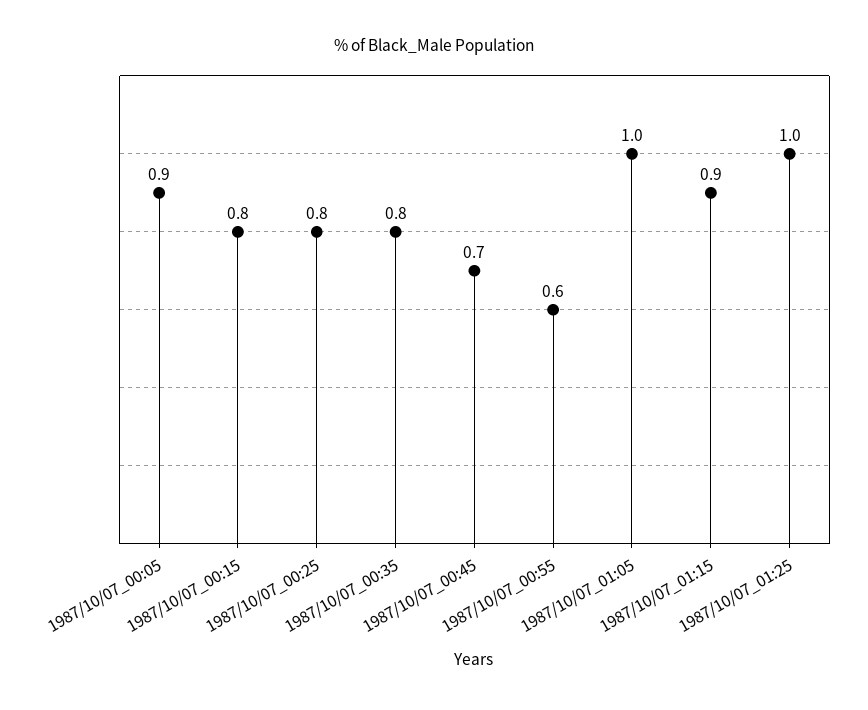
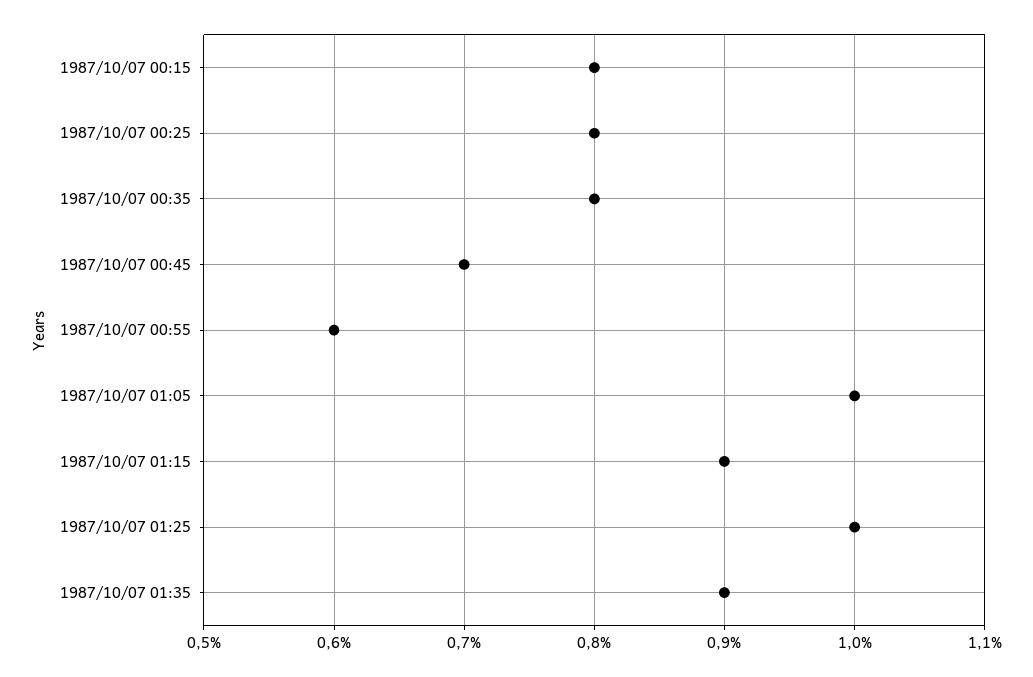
1987/10/07_00:05: 0.9 -> none
1987/10/07 01:35: none -> 0.9

